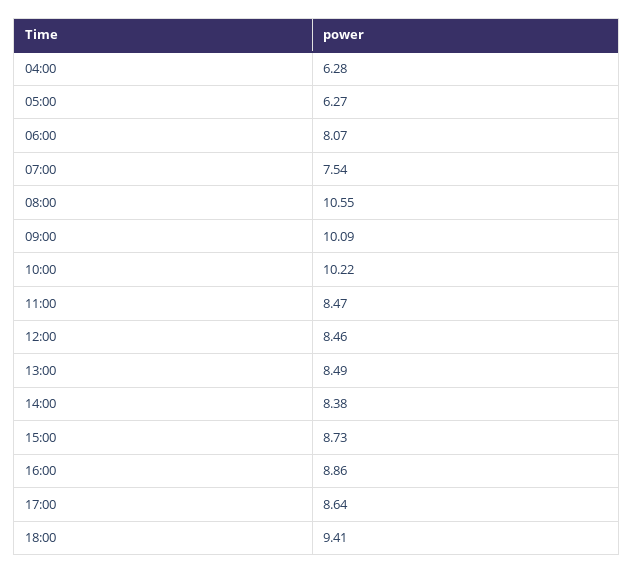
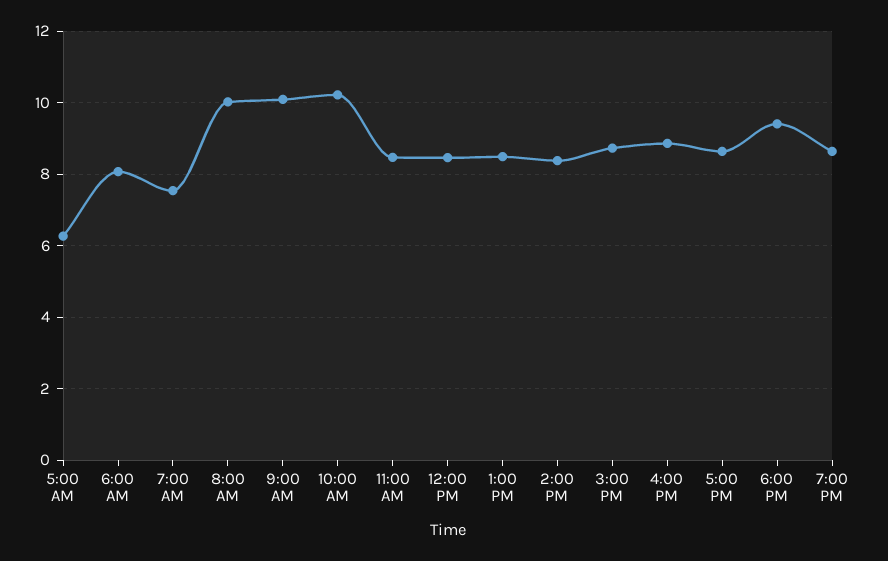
04:00: 6.28 -> none
08:00: 10.55 -> 10
7:00 PM: none -> 8.6

